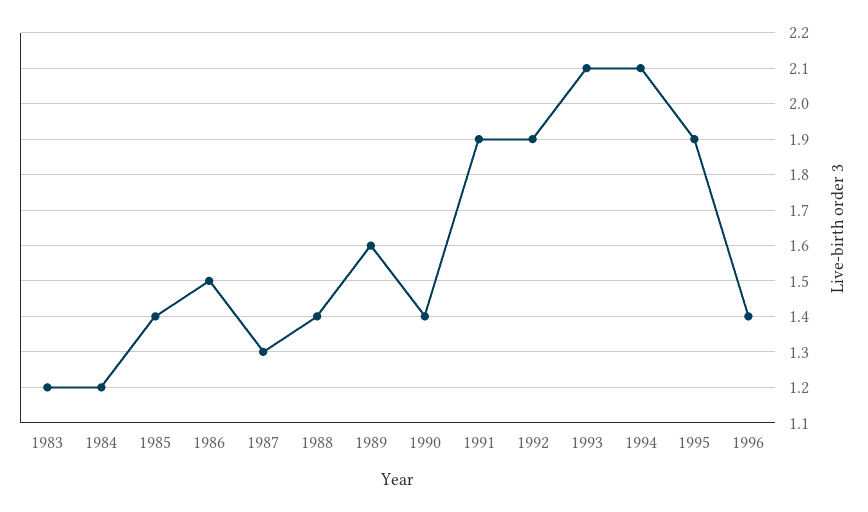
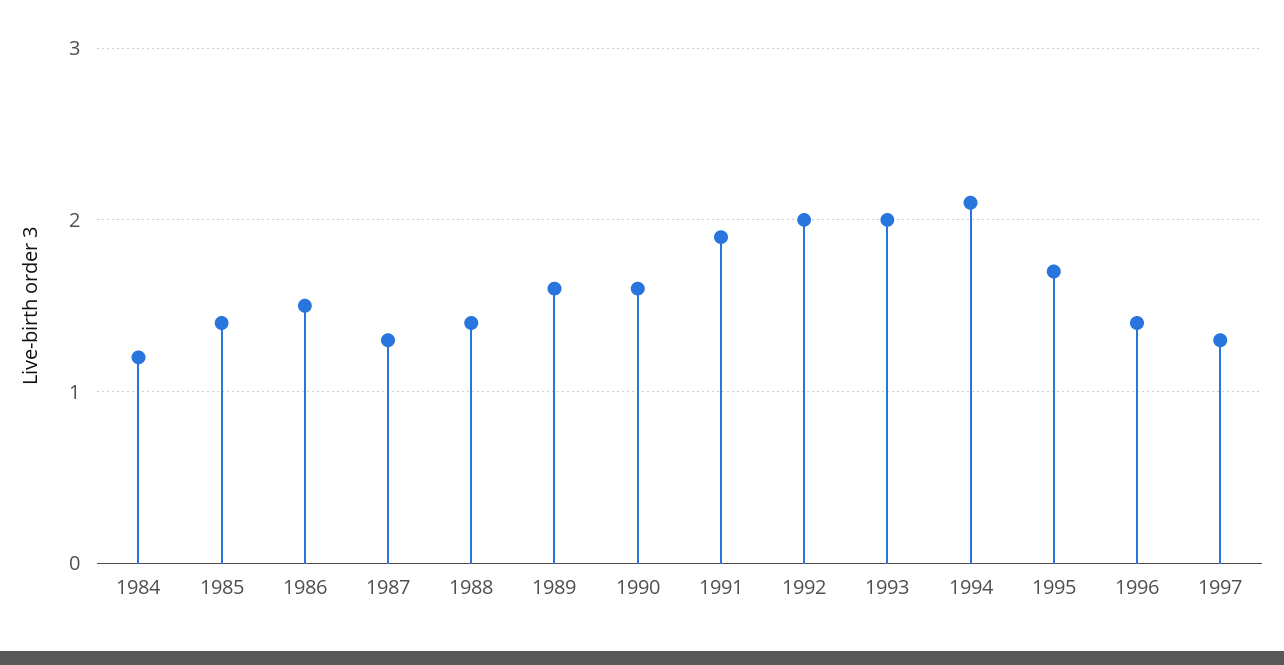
1983: 1.2 -> none
1990: 1.4 -> 1.6
1992: 1.9 -> 2
1993: 2.1 -> 2
1995: 1.9 -> 1.7
1997: none -> 1.3

